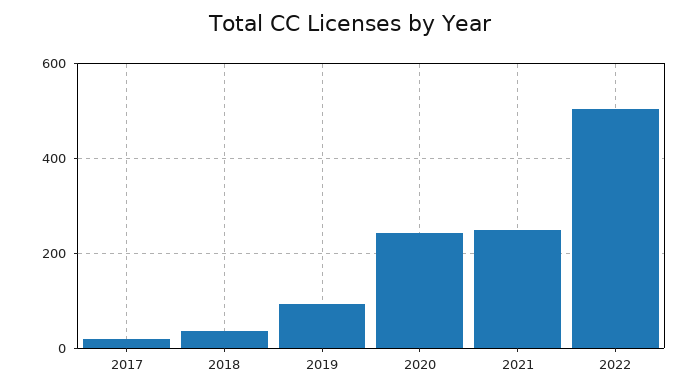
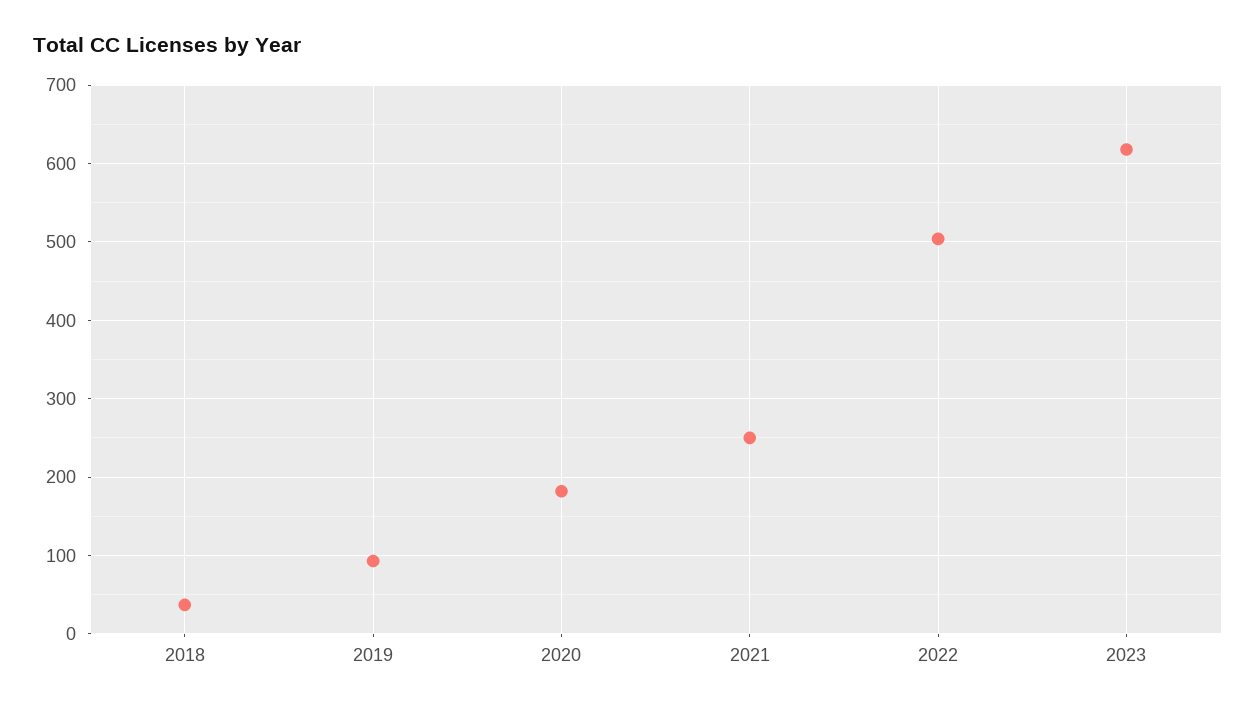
2017: 20 -> none
2020: 240 -> 180
2023: none -> 620

